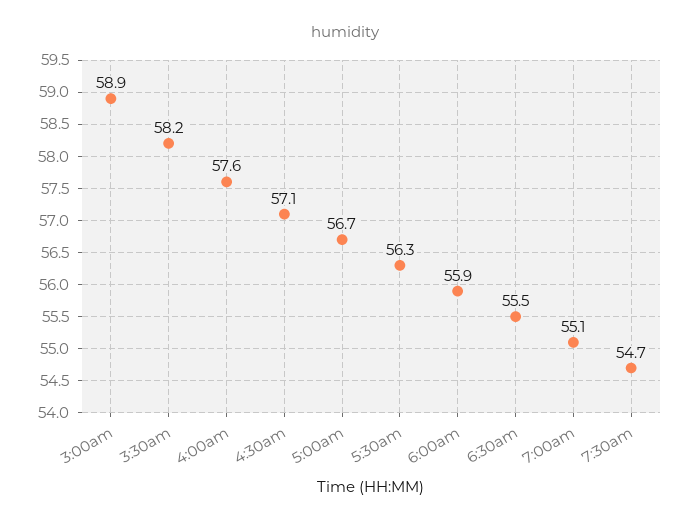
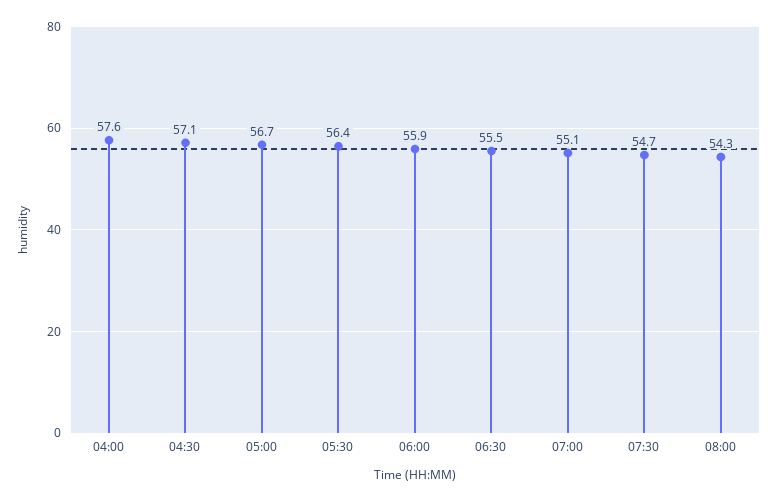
3:00am: 58.9 -> none
3:30am: 58.2 -> none
5:30am: 56.3 -> 56.4
08:00: none -> 54.3

